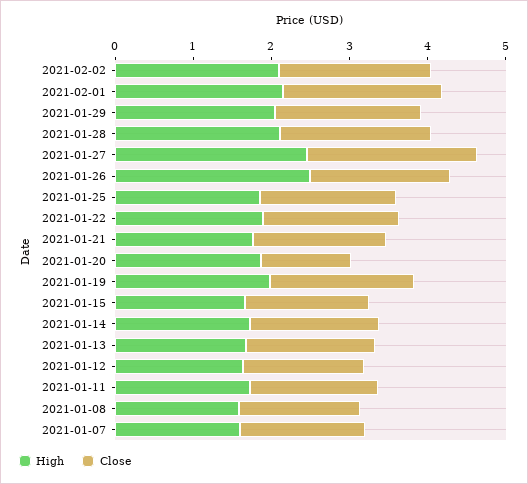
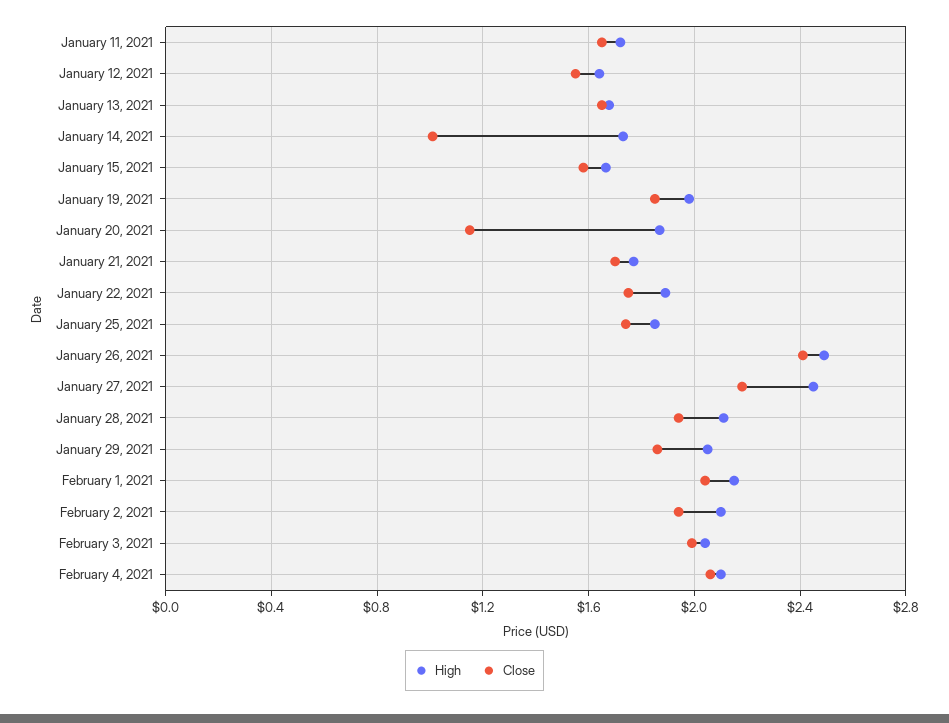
Close, 2021-01-26: 1.8 -> 2.4
Close, 2021-01-14: 1.6 -> 1
High, 2021-01-08: 1.6 -> none
Close, 2021-01-08: 1.6 -> none
High, 2021-01-07: 1.6 -> none
Close, 2021-01-07: 1.6 -> none
High, February 3, 2021: none -> 2.05
Close, February 3, 2021: none -> 2
High, February 4, 2021: none -> 2.1
Close, February 4, 2021: none -> 2.05

